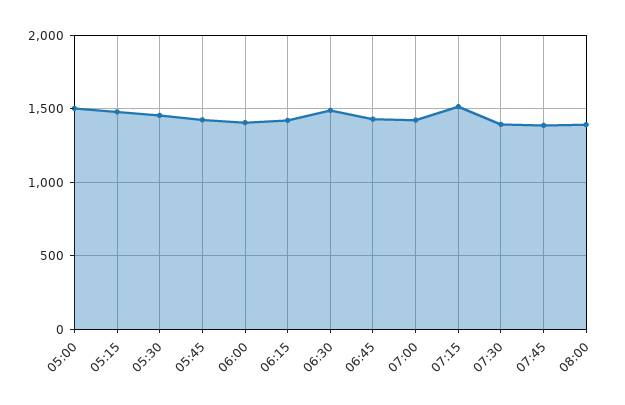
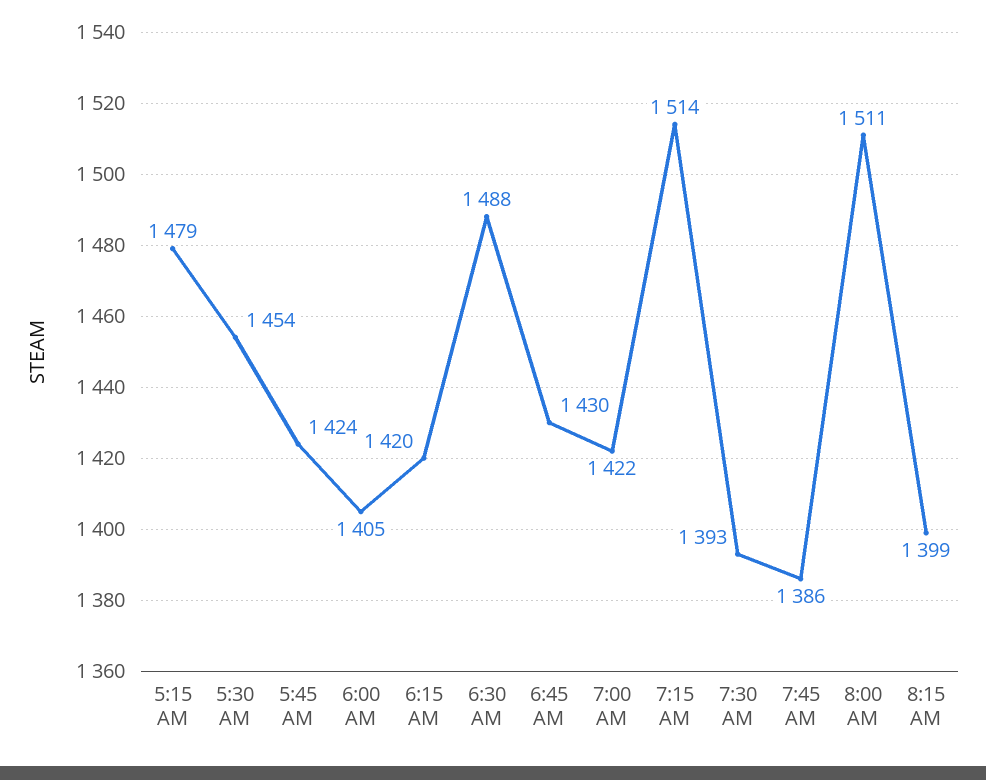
05:00: 1500 -> none
08:00: 1400 -> 1511
8:15 AM: none -> 1399

